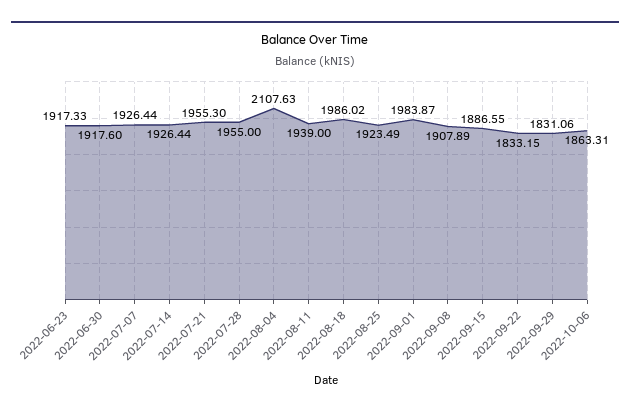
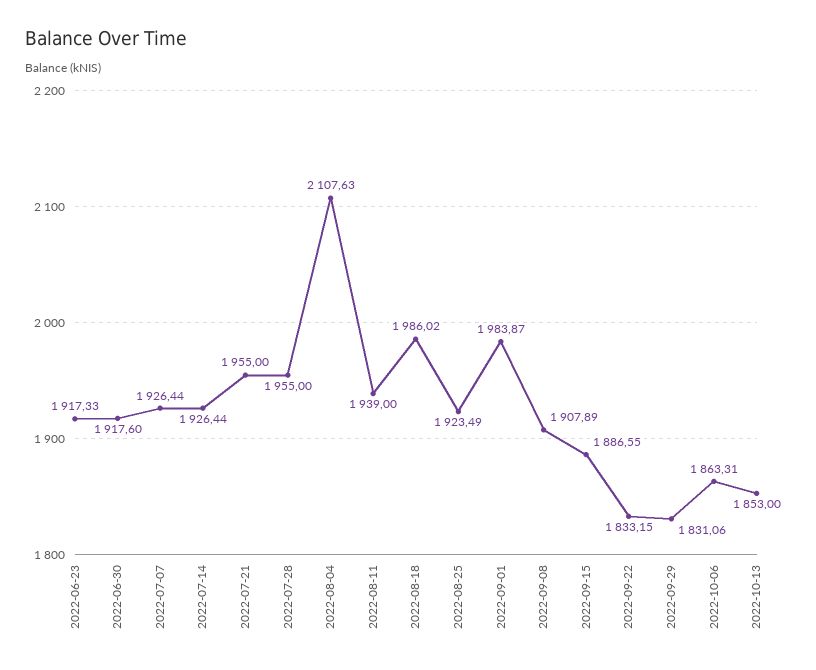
2022-07-21: 1955.3 -> 1955
2022-10-13: none -> 1853

